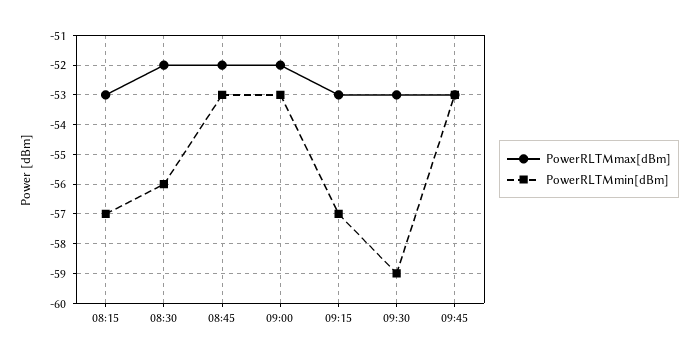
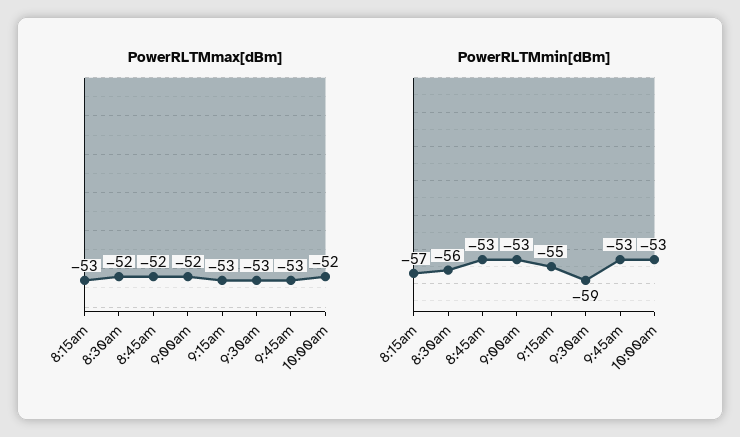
PowerRLTMmin[dBm], 09:15: -57 -> -55
PowerRLTMmax[dBm], 10:00am: none -> -52
PowerRLTMmin[dBm], 10:00am: none -> -53

